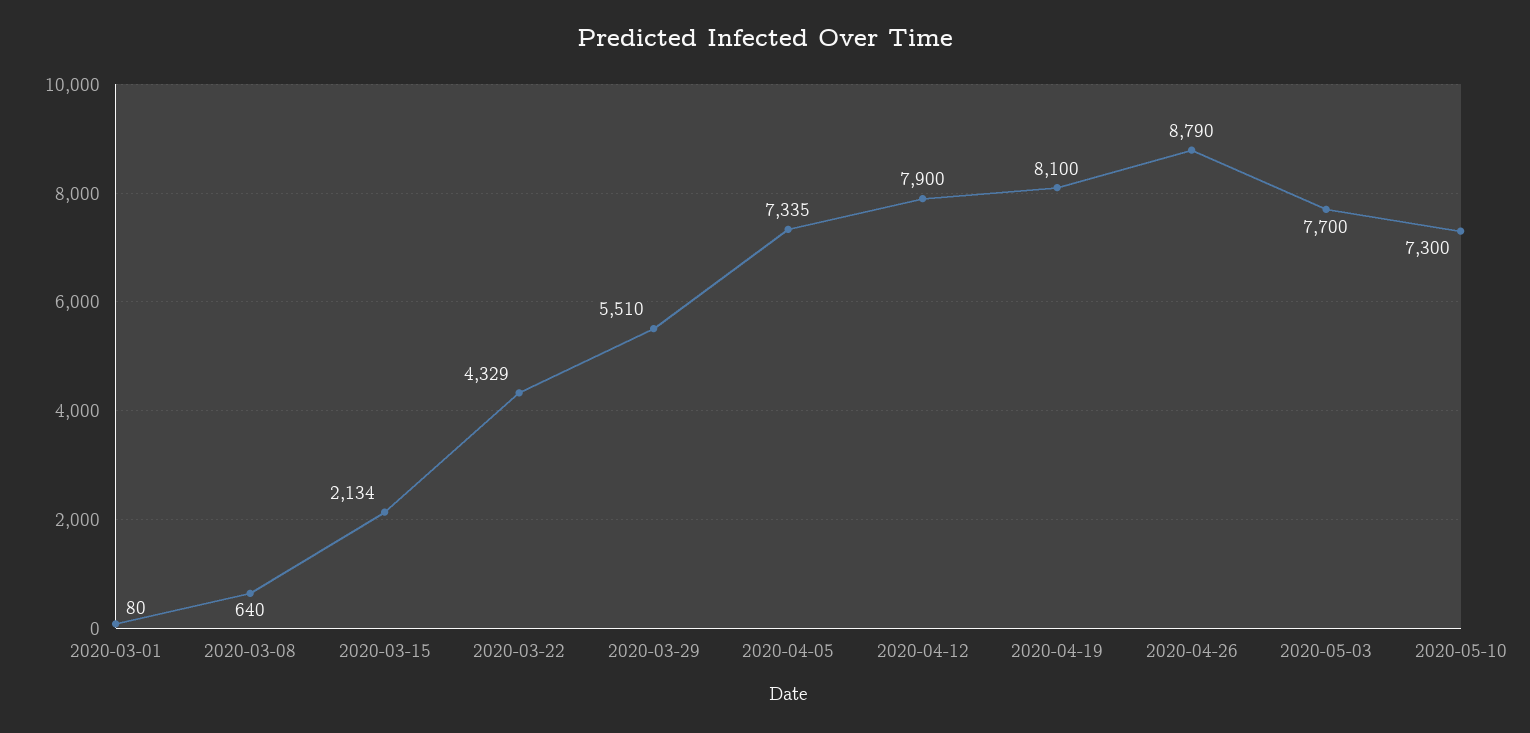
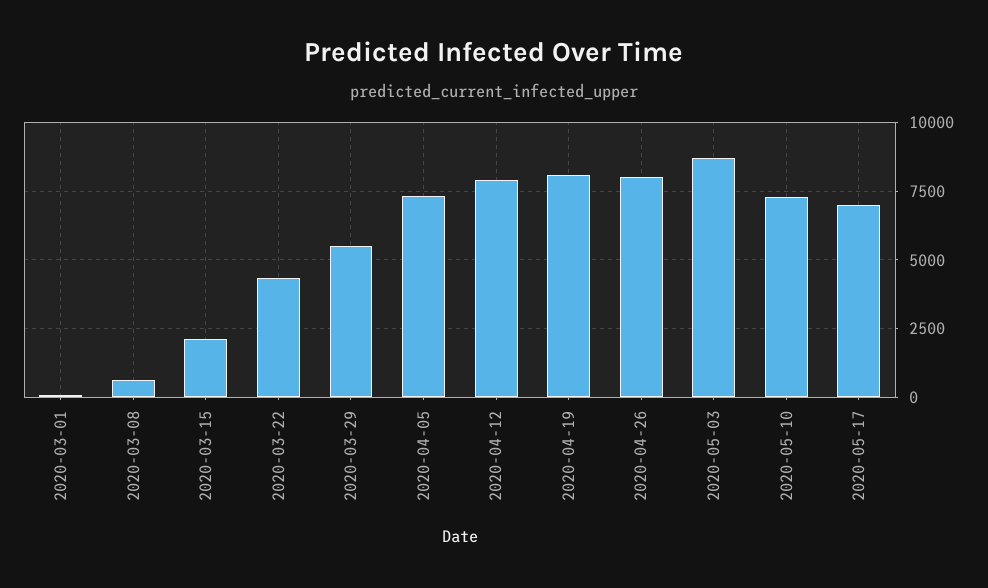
2020-04-26: 8790 -> 8000
2020-05-03: 7700 -> 8750
2020-05-17: none -> 7000

